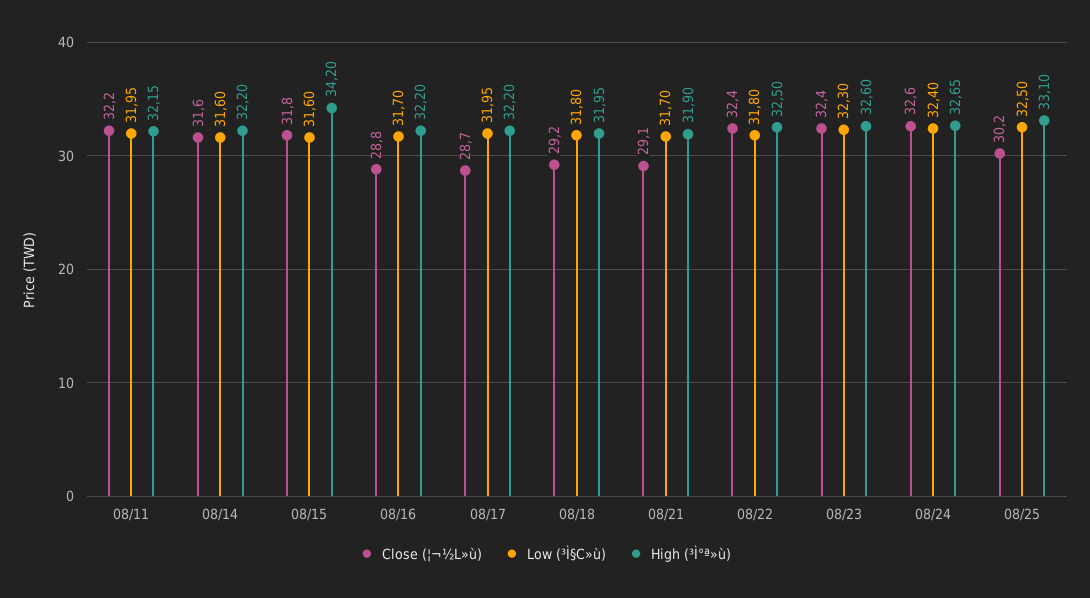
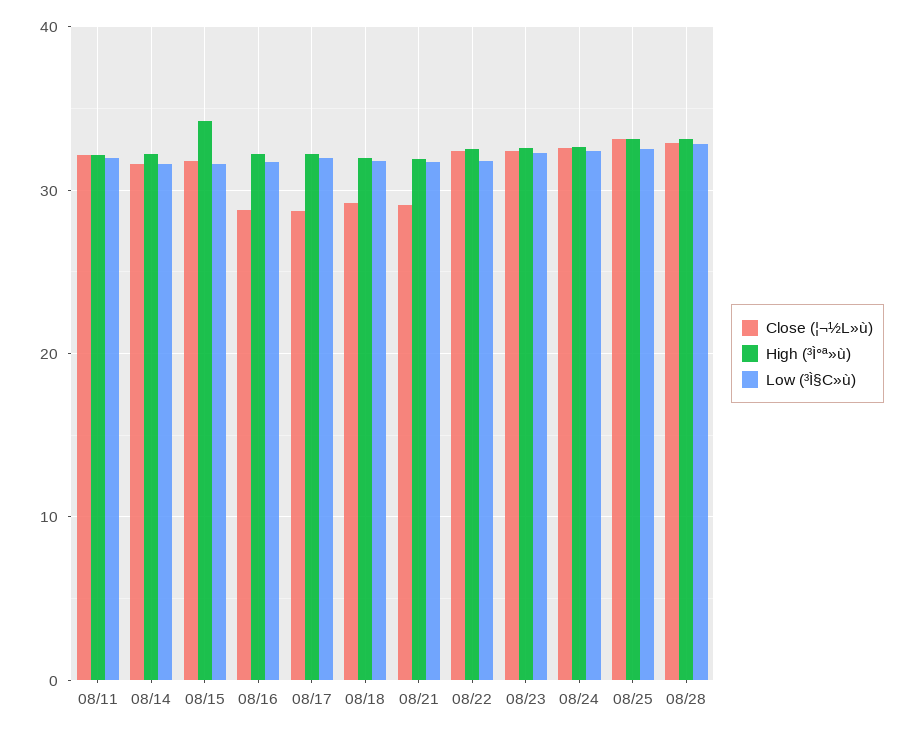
Close (¦¬½L»ù), 08/25: 30.2 -> 33
Close (¦¬½L»ù), 08/28: none -> 33
High (³Ì°ª»ù), 08/28: none -> 33
Low (³Ì§C»ù), 08/28: none -> 33

